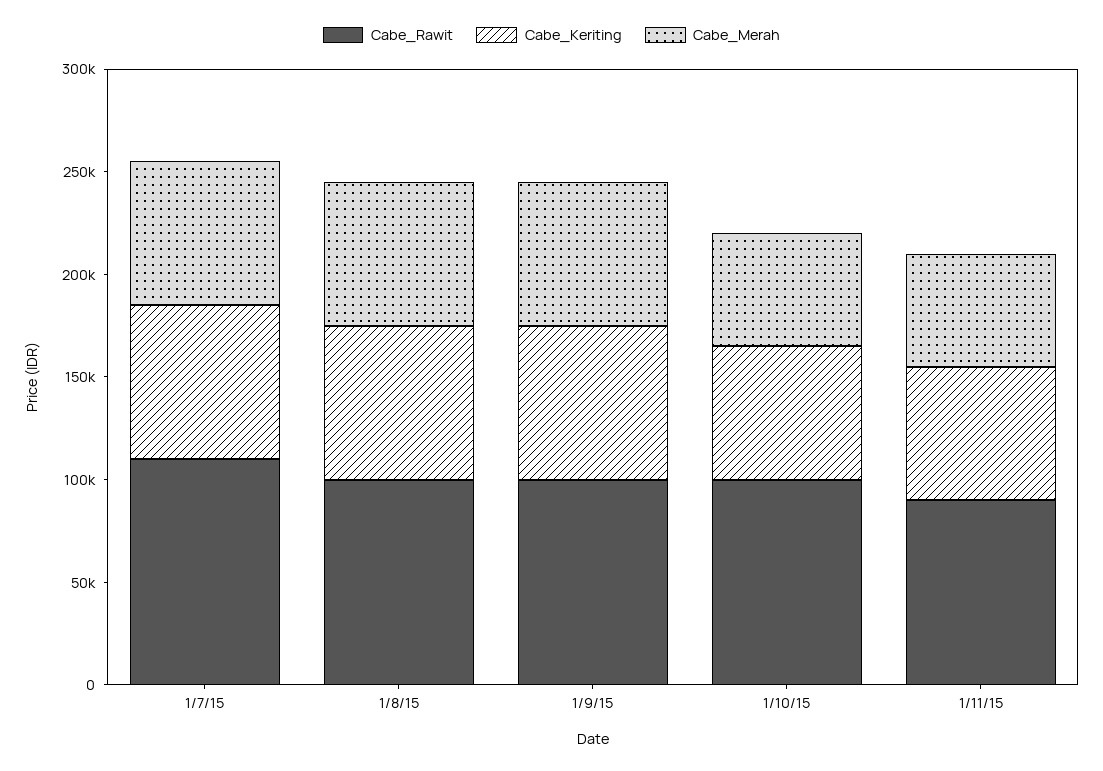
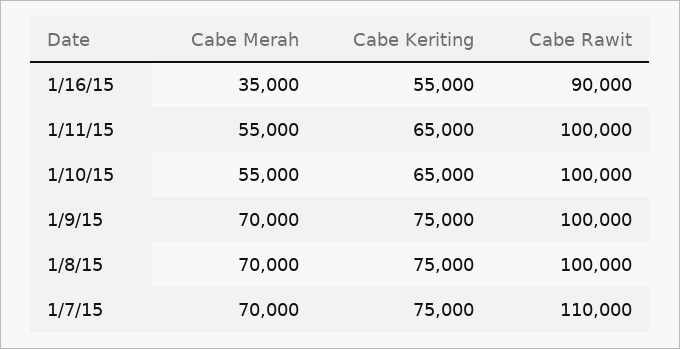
Cabe_Rawit, 1/11/15: 90000 -> 100000
Cabe_Merah, 1/16/15: none -> 35000
Cabe_Keriting, 1/16/15: none -> 55000
Cabe_Rawit, 1/16/15: none -> 90000

